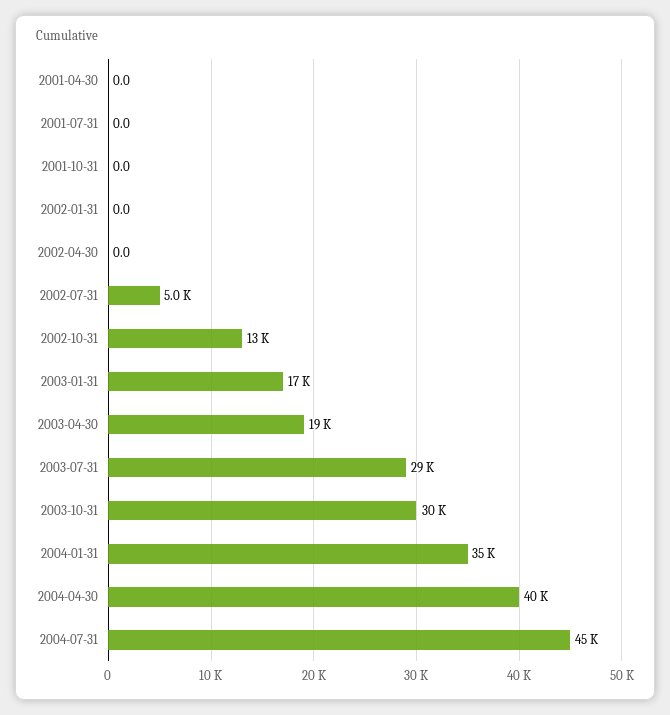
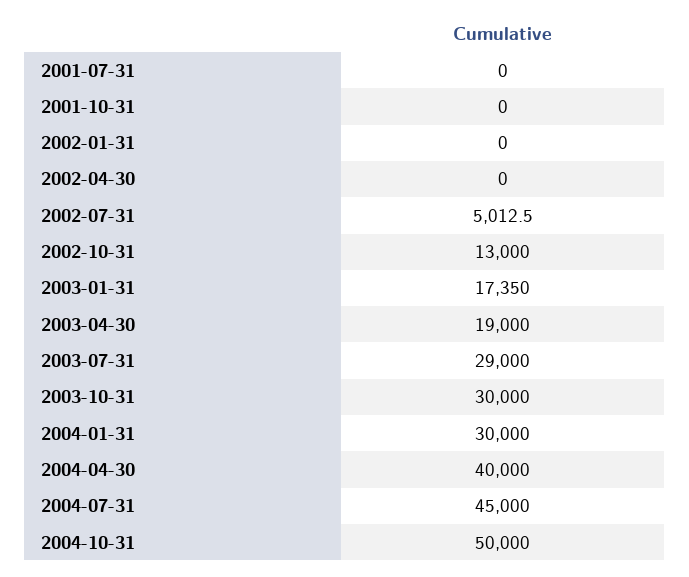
2001-04-30: 0 -> none
2004-01-31: 35000 -> 30000
2004-10-31: none -> 50000

